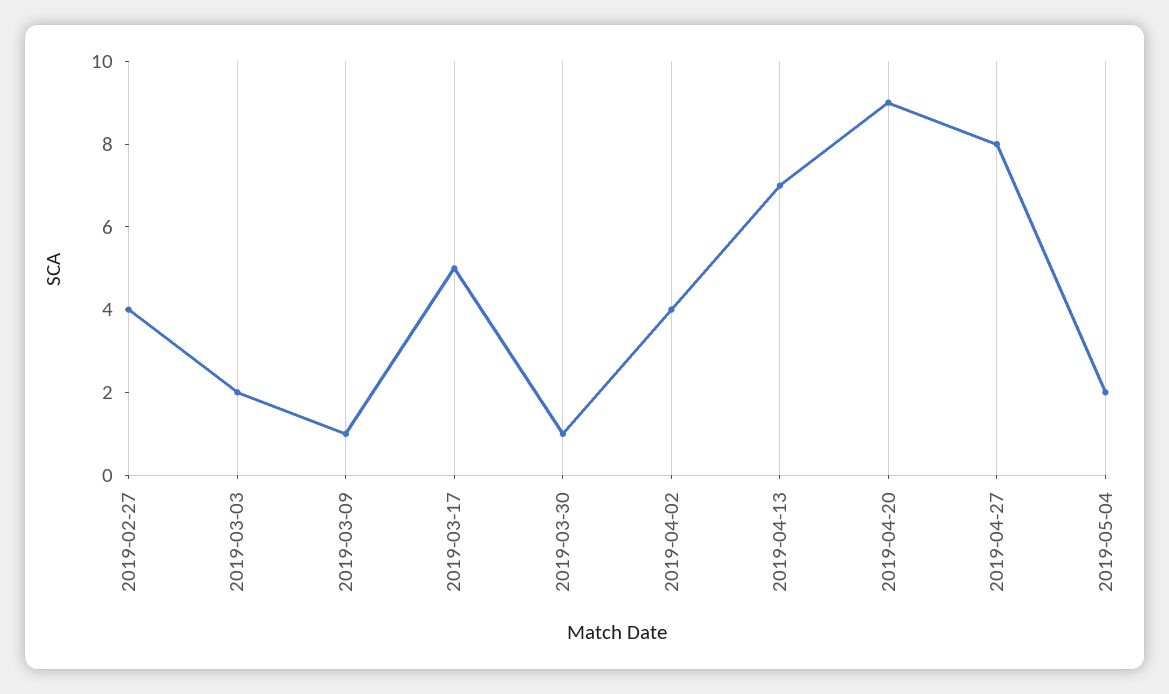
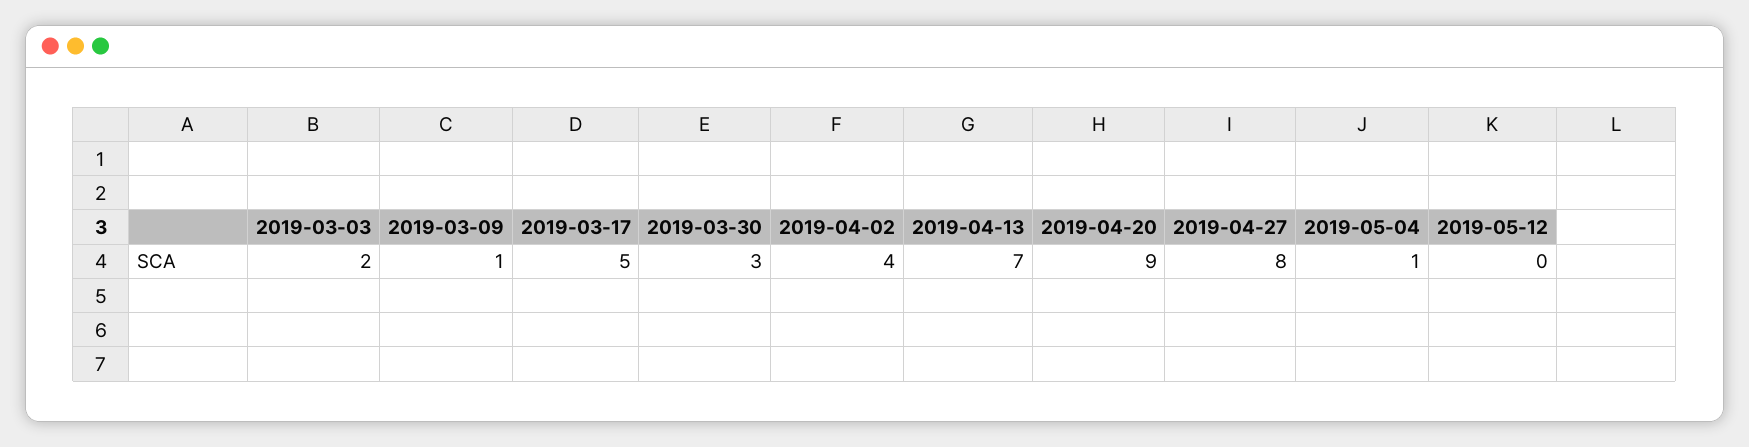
2019-02-27: 4 -> none
2019-03-30: 1 -> 3
2019-05-04: 2 -> 1
2019-05-12: none -> 0

